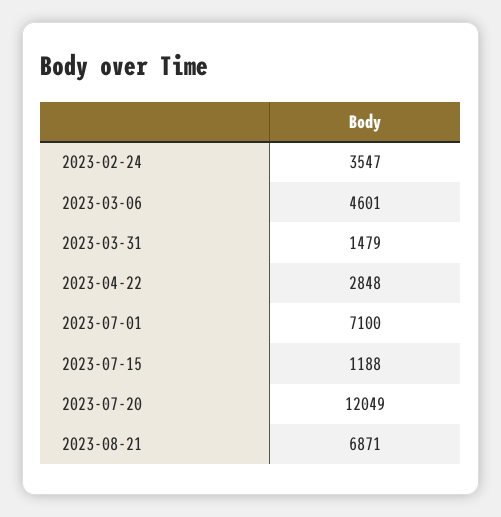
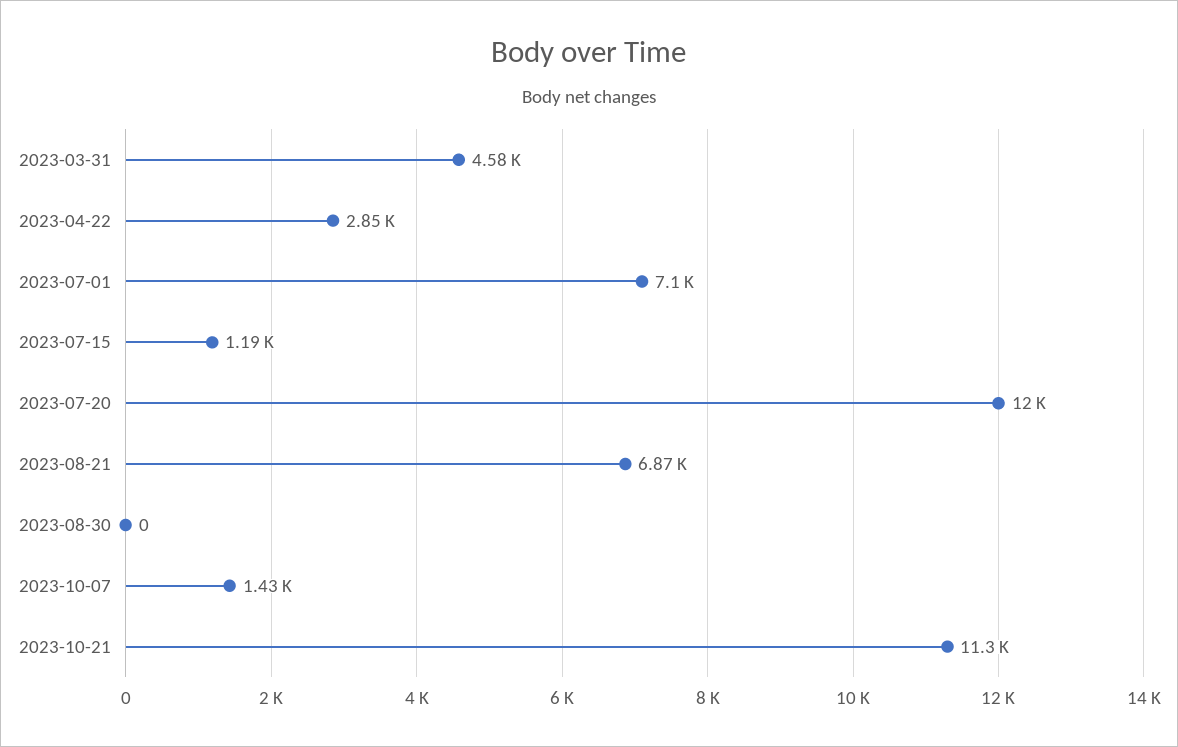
2023-02-24: 3547 -> none
2023-03-06: 4601 -> none
2023-03-31: 1479 -> 4580
2023-08-30: none -> 0
2023-10-07: none -> 1430
2023-10-21: none -> 11300

